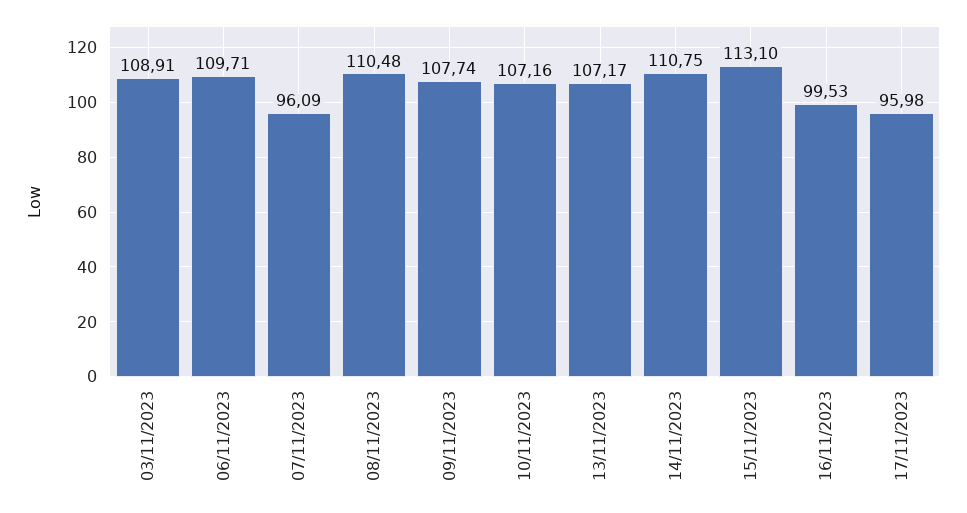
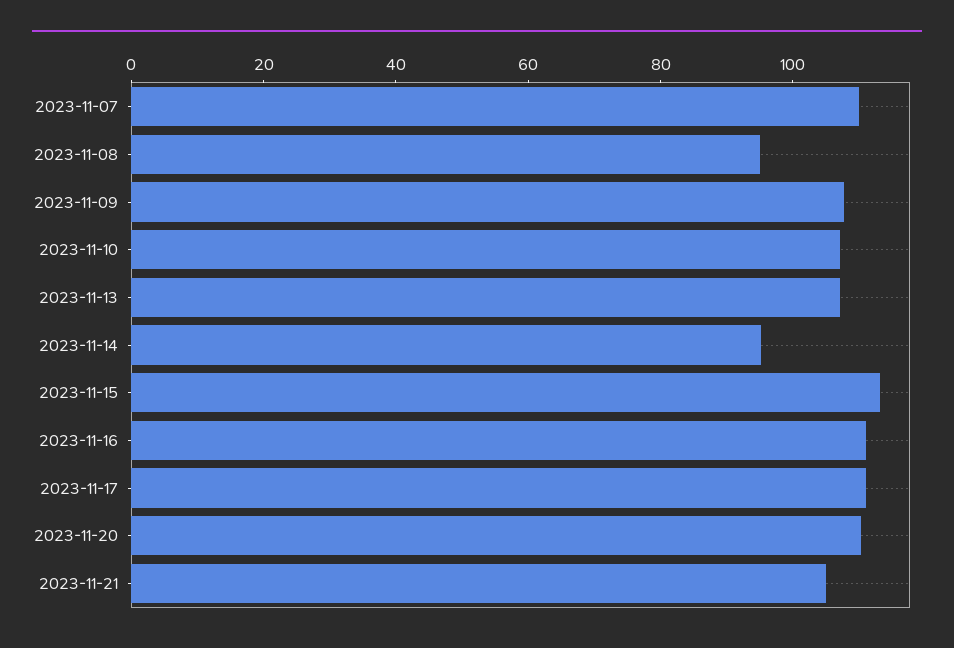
03/11/2023: 108.91 -> none
06/11/2023: 109.71 -> none
07/11/2023: 96.09 -> 110
08/11/2023: 110.48 -> 95
14/11/2023: 110.75 -> 95
16/11/2023: 99.53 -> 110
17/11/2023: 95.98 -> 110
2023-11-20: none -> 110
2023-11-21: none -> 105

